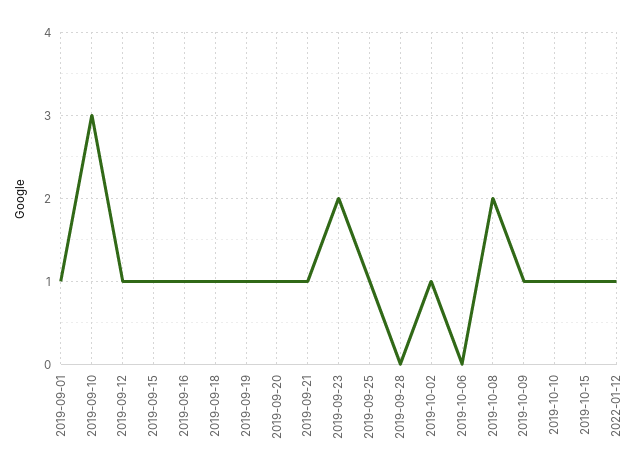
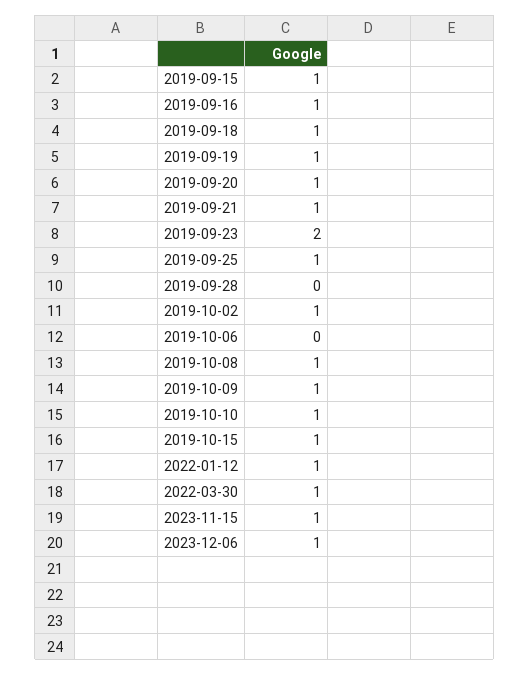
2019-09-01: 1 -> none
2019-09-10: 3 -> none
2019-09-12: 1 -> none
2019-10-08: 2 -> 1
2022-03-30: none -> 1
2023-11-15: none -> 1
2023-12-06: none -> 1

